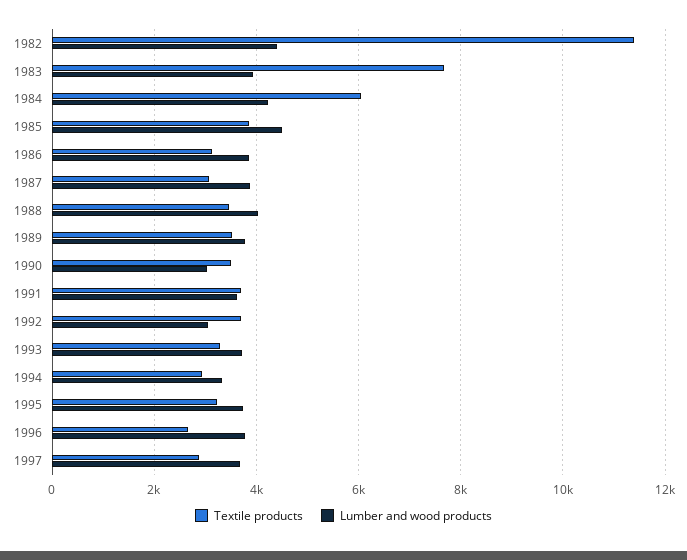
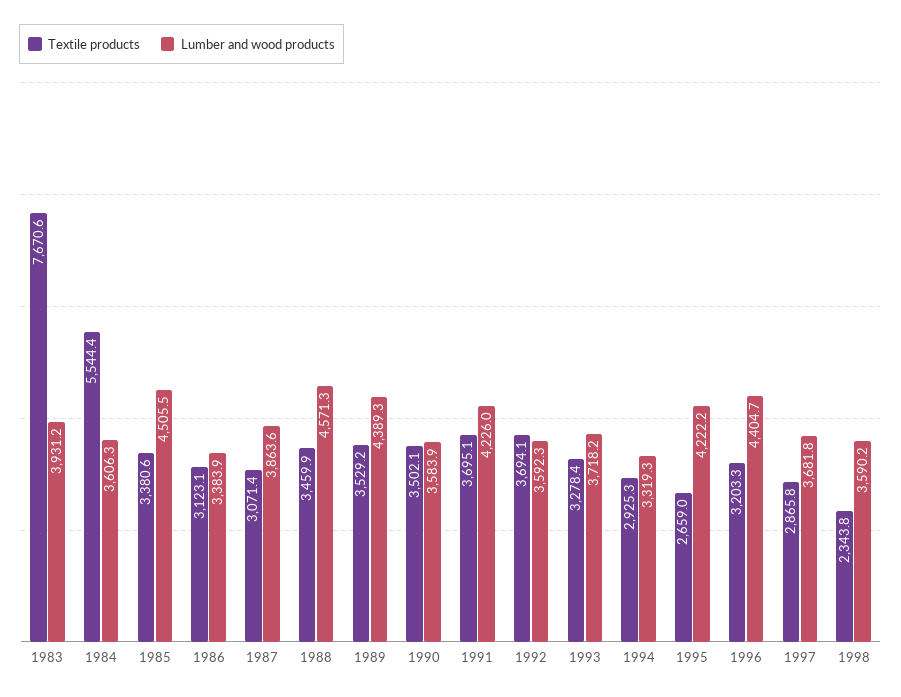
Textile products, 1982: 11400 -> none
Lumber and wood products, 1982: 4400 -> none
Textile products, 1984: 6000 -> 5544.4
Lumber and wood products, 1984: 4200 -> 3606.3
Textile products, 1985: 3800 -> 3380.6
Lumber and wood products, 1986: 3800 -> 3383.9
Lumber and wood products, 1988: 4000 -> 4571.3
Lumber and wood products, 1989: 3800 -> 4389.3
Lumber and wood products, 1990: 3000 -> 3583.9
Lumber and wood products, 1991: 3600 -> 4226
Lumber and wood products, 1992: 3000 -> 3592.3
Textile products, 1995: 3200 -> 2659
Lumber and wood products, 1995: 3800 -> 4222.2
Textile products, 1996: 2600 -> 3203.3
Lumber and wood products, 1996: 3800 -> 4404.7
Textile products, 1998: none -> 2343.8
Lumber and wood products, 1998: none -> 3590.2

